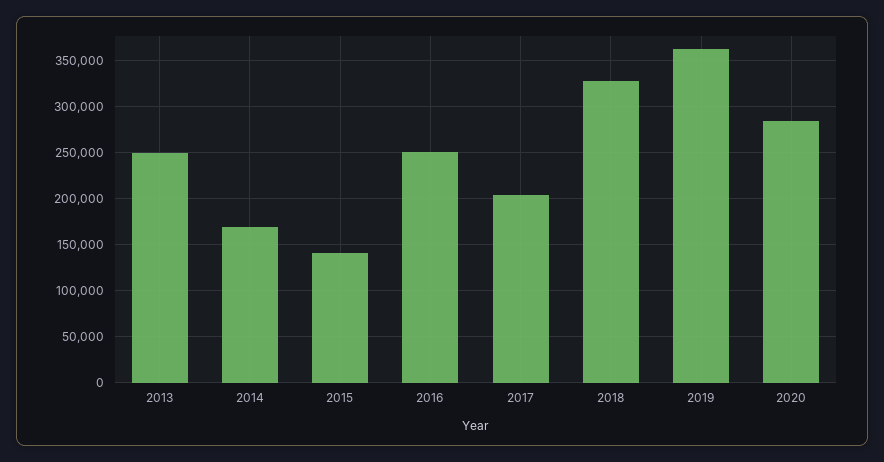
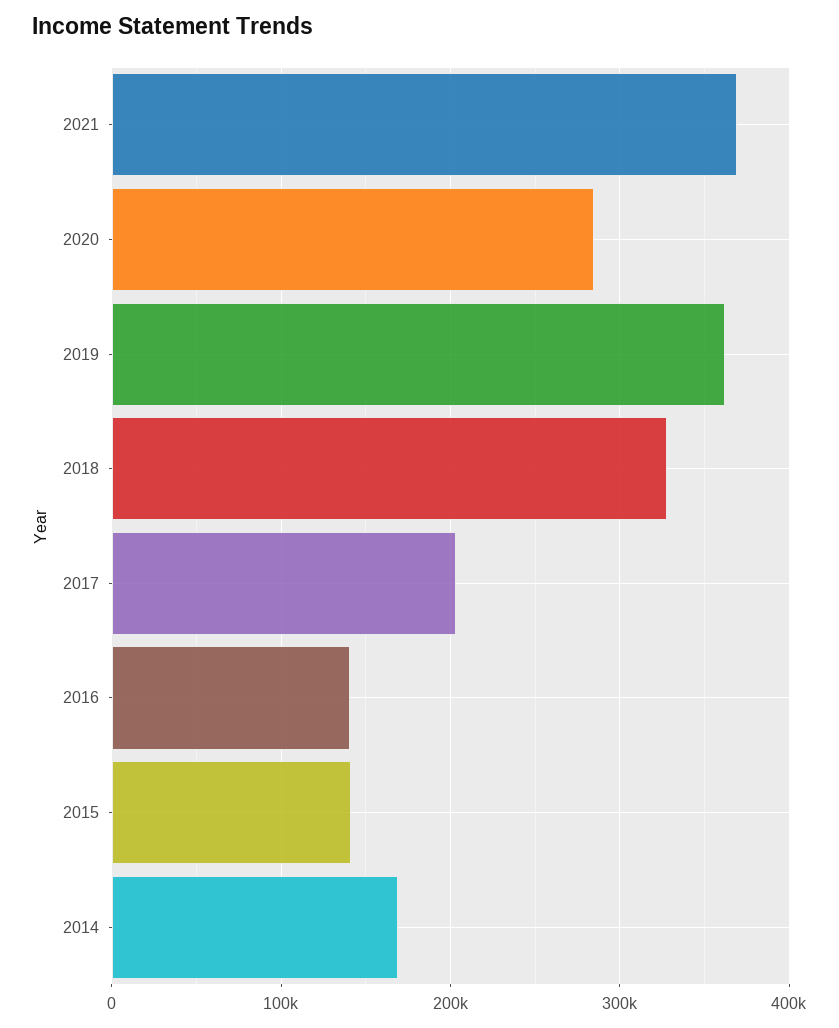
2013: 250000 -> none
2016: 250000 -> 140000
2021: none -> 370000

